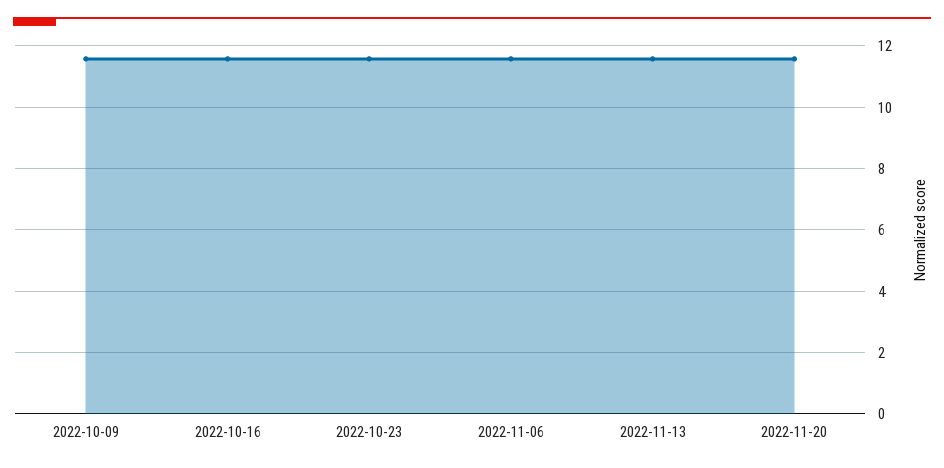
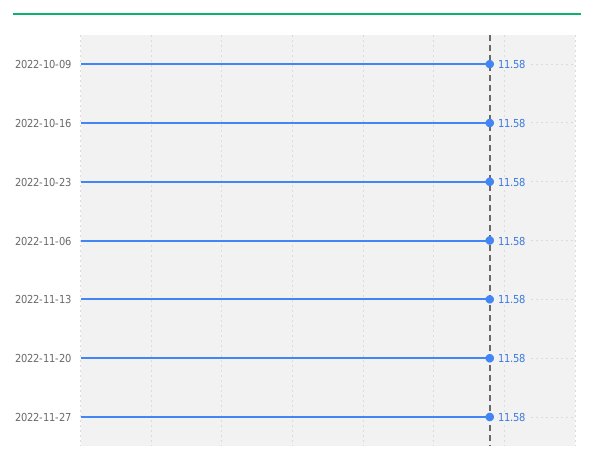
2022-11-27: none -> 11.58

